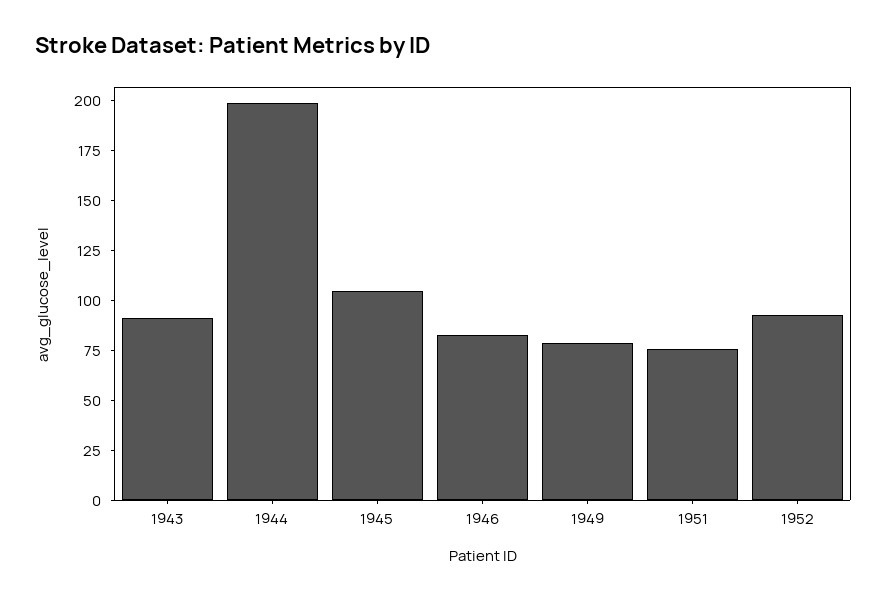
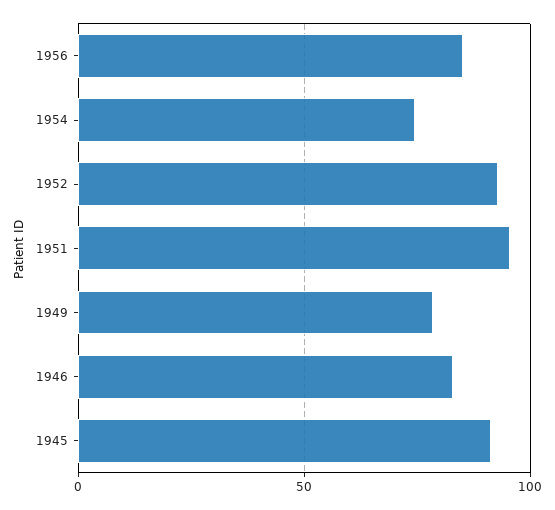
1943: 90 -> none
1944: 200 -> none
1945: 105 -> 90
1951: 75 -> 95
1956: none -> 85
1954: none -> 75

